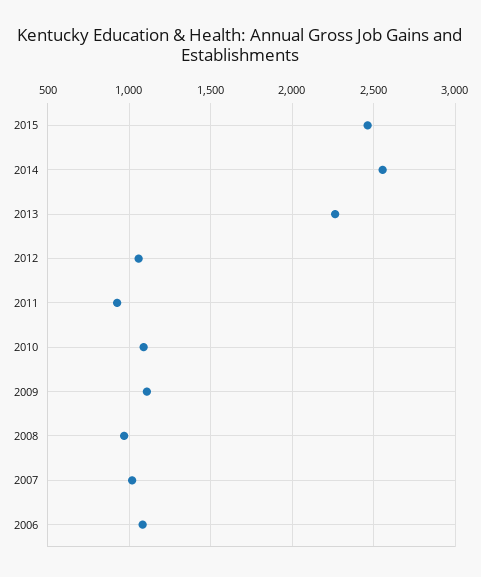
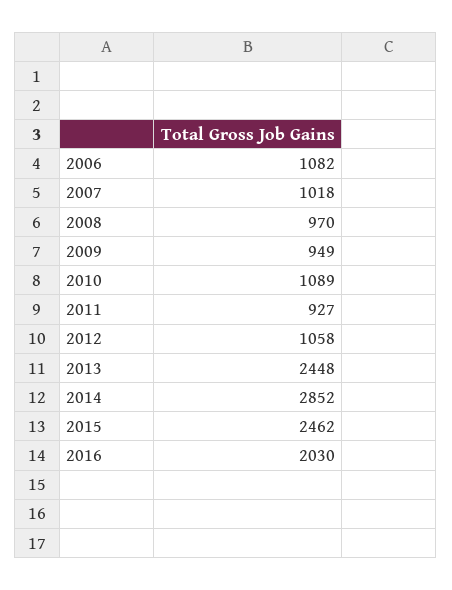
2014: 2550 -> 2852
2013: 2250 -> 2448
2009: 1100 -> 949
2016: none -> 2030

